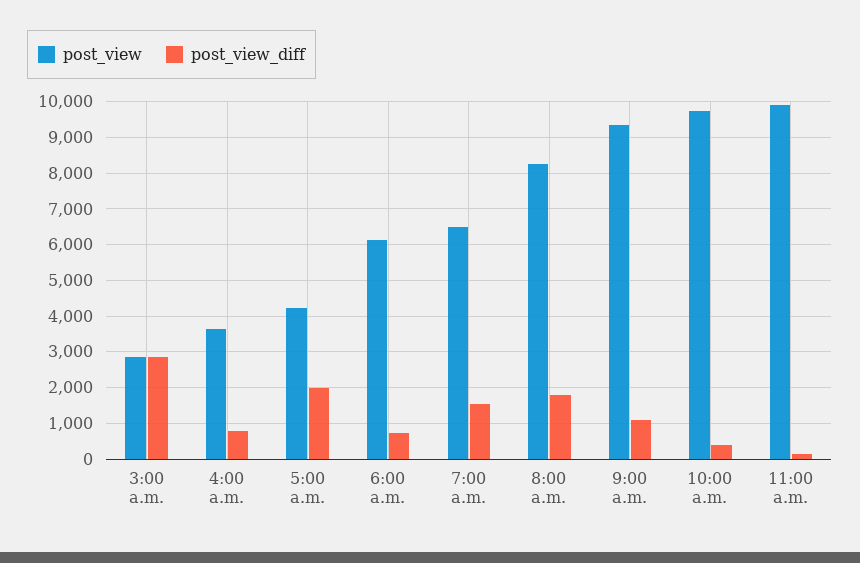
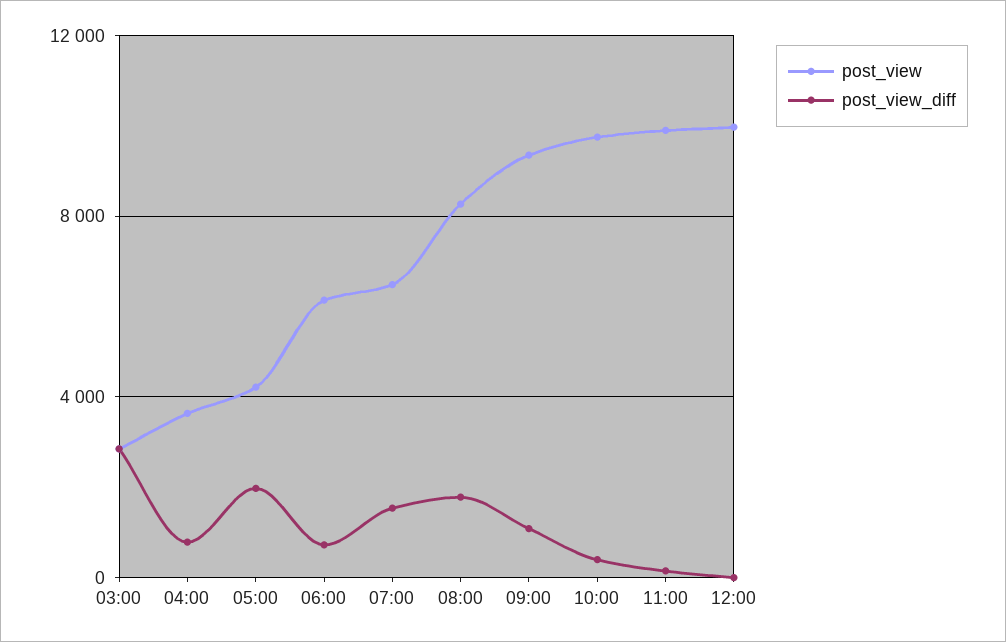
post_view, 12:00: none -> 10000
post_view_diff, 12:00: none -> 0

